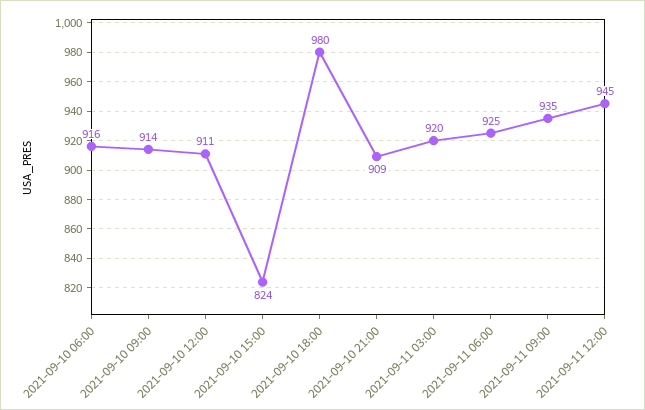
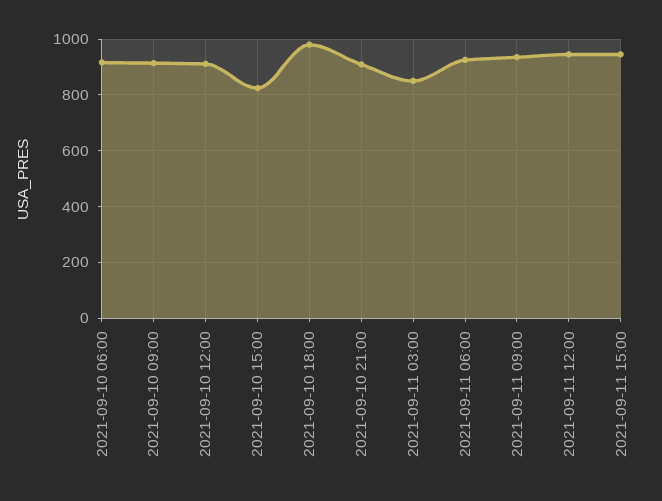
2021-09-11 03:00: 920 -> 850
2021-09-11 15:00: none -> 950

